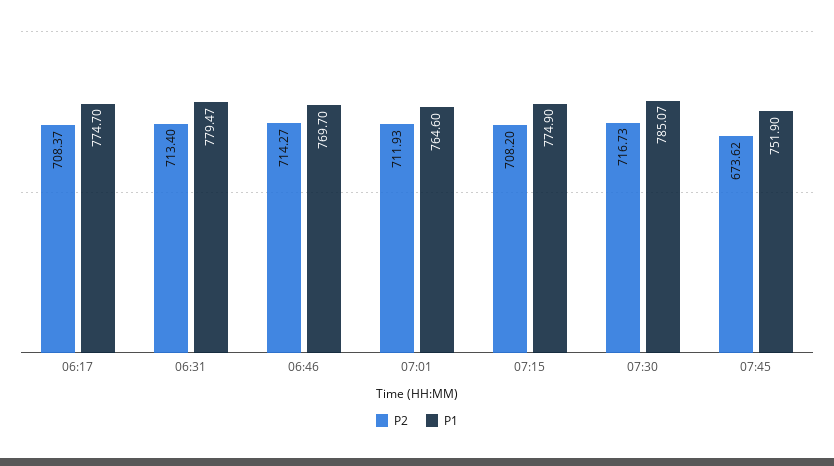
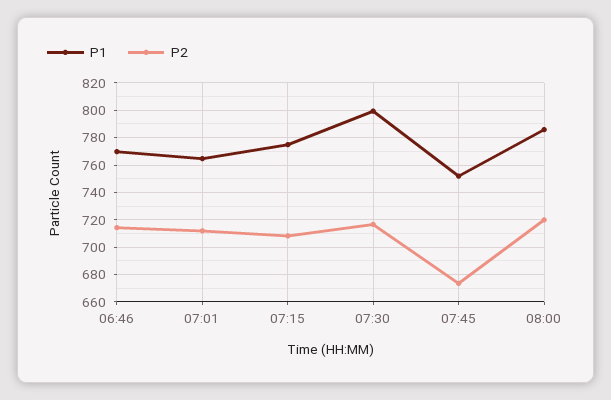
P2, 06:17: 708.37 -> none
P1, 06:17: 774.7 -> none
P2, 06:31: 713.4 -> none
P1, 06:31: 779.47 -> none
P1, 07:30: 785.07 -> 800
P1, 08:00: none -> 785
P2, 08:00: none -> 720

